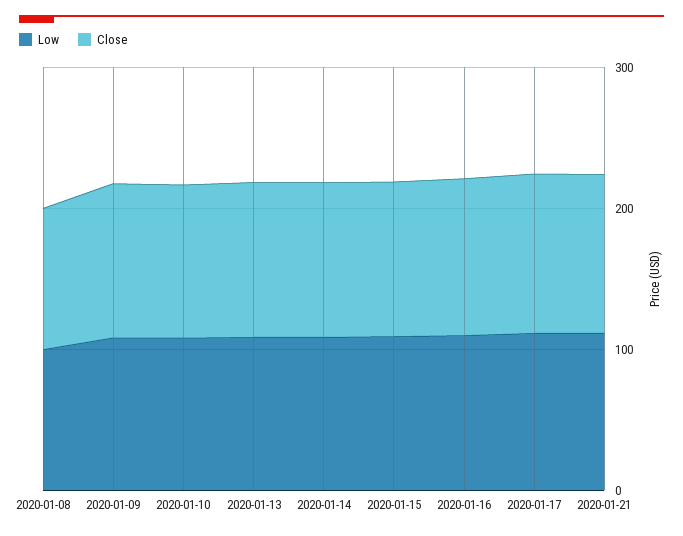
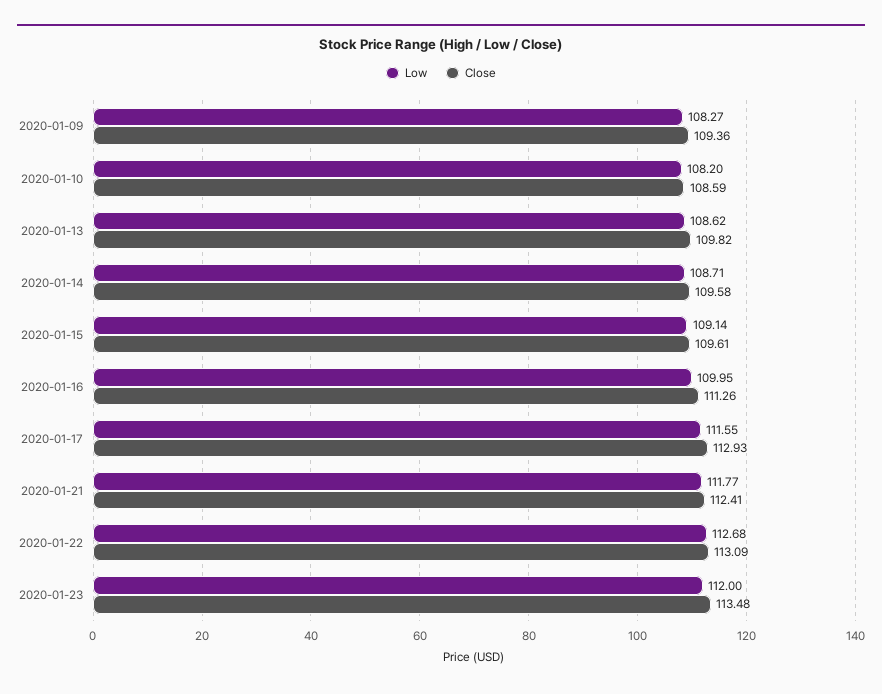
Low, 2020-01-08: 100 -> none
Close, 2020-01-08: 100 -> none
Low, 2020-01-22: none -> 112.68
Close, 2020-01-22: none -> 113.09
Low, 2020-01-23: none -> 112
Close, 2020-01-23: none -> 113.48

